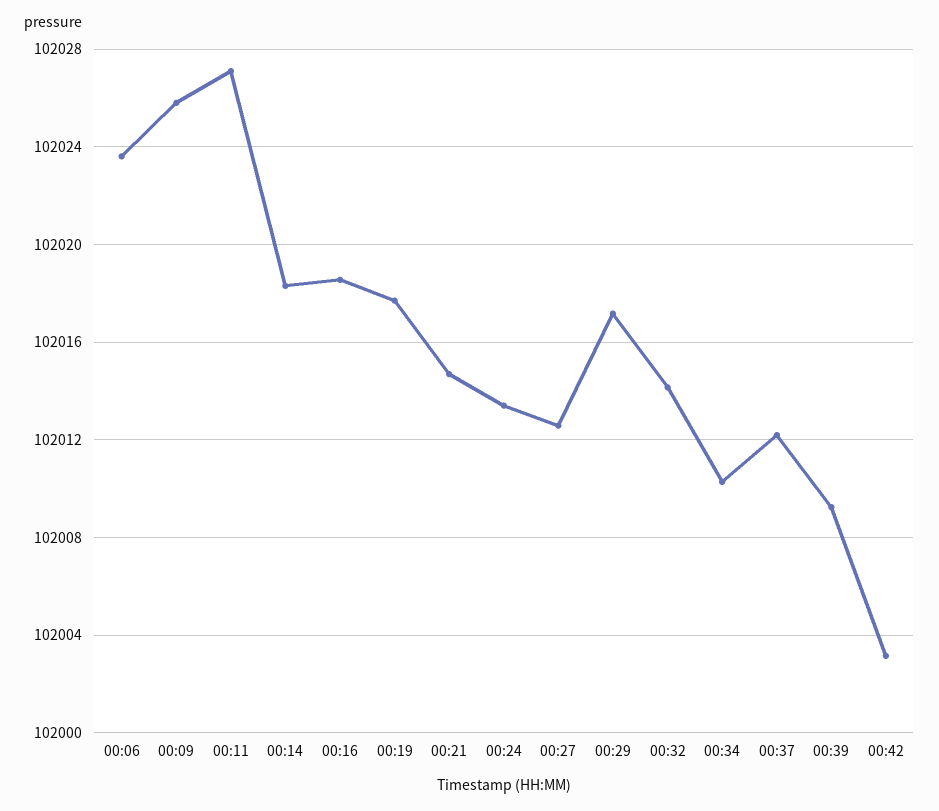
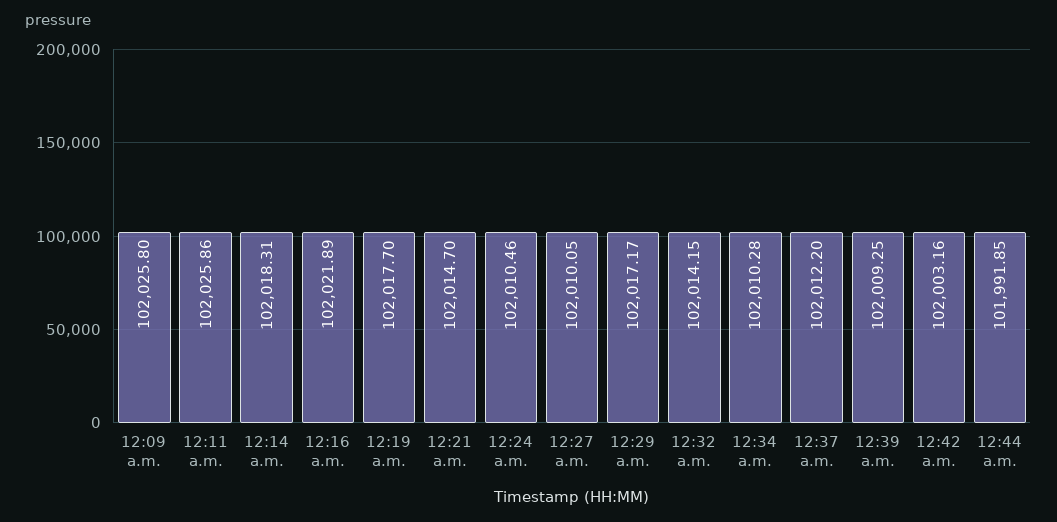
00:06: 102023.5 -> none
00:11: 102027 -> 102025.86
00:16: 102018.5 -> 102021.89
00:24: 102013.5 -> 102010.46
00:27: 102012.5 -> 102010.05
12:44 a.m.: none -> 101991.85

